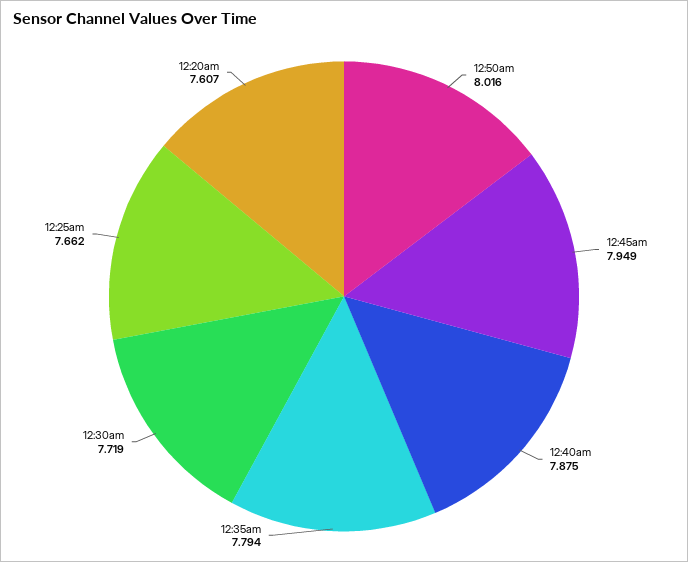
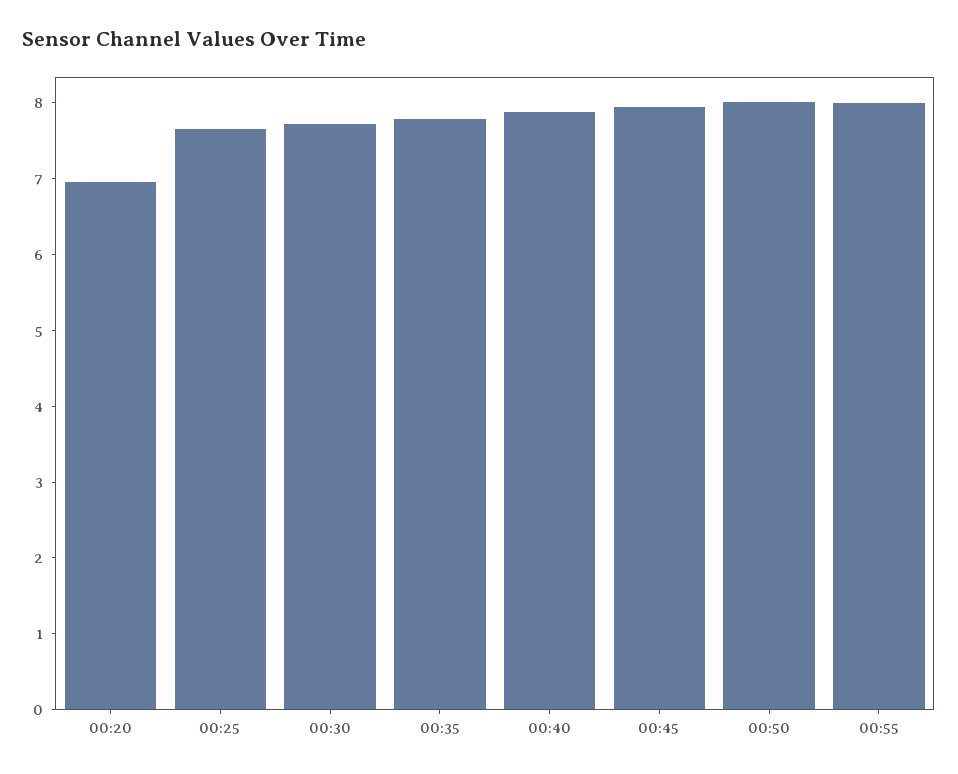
12:20am: 7.607 -> 7
00:55: none -> 8

